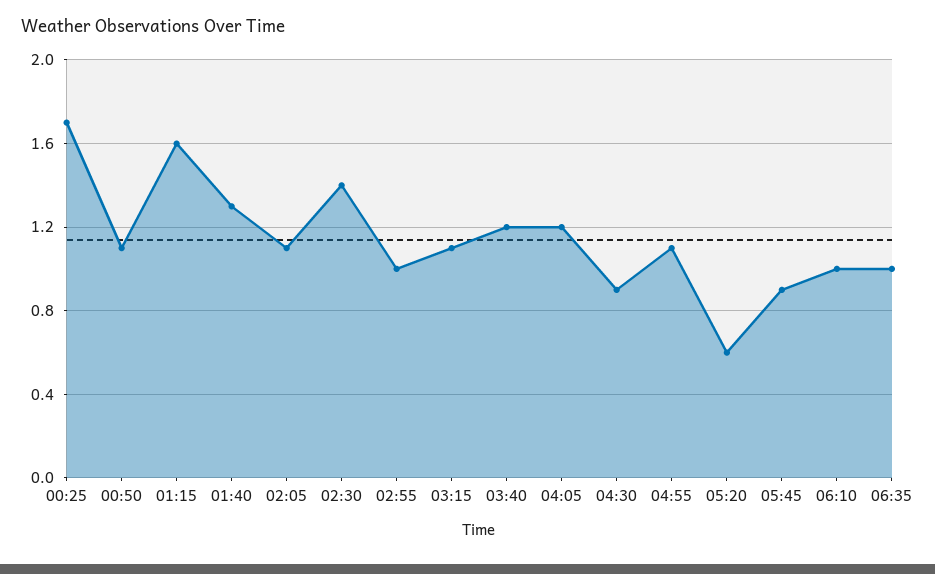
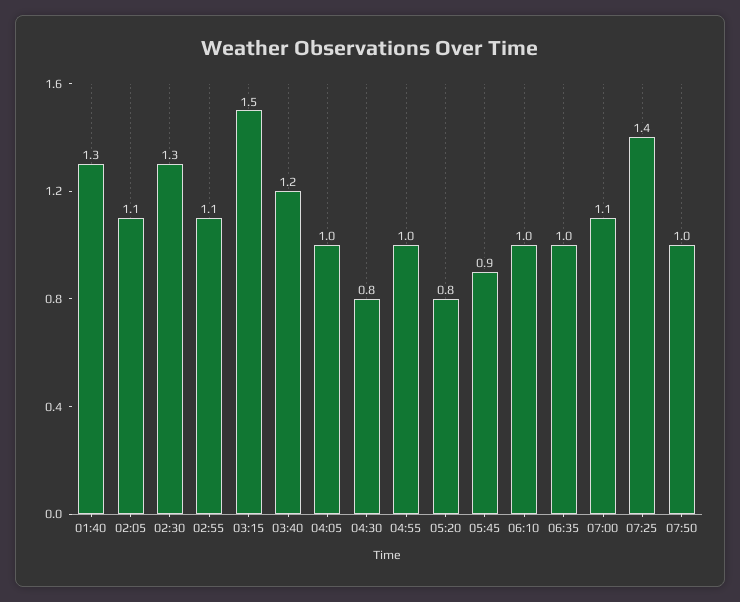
00:25: 1.7 -> none
00:50: 1.1 -> none
01:15: 1.6 -> none
02:30: 1.4 -> 1.3
02:55: 1 -> 1.1
03:15: 1.1 -> 1.5
04:05: 1.2 -> 1
04:30: 0.9 -> 0.8
04:55: 1.1 -> 1
05:20: 0.6 -> 0.8
07:00: none -> 1.1
07:25: none -> 1.4
07:50: none -> 1

